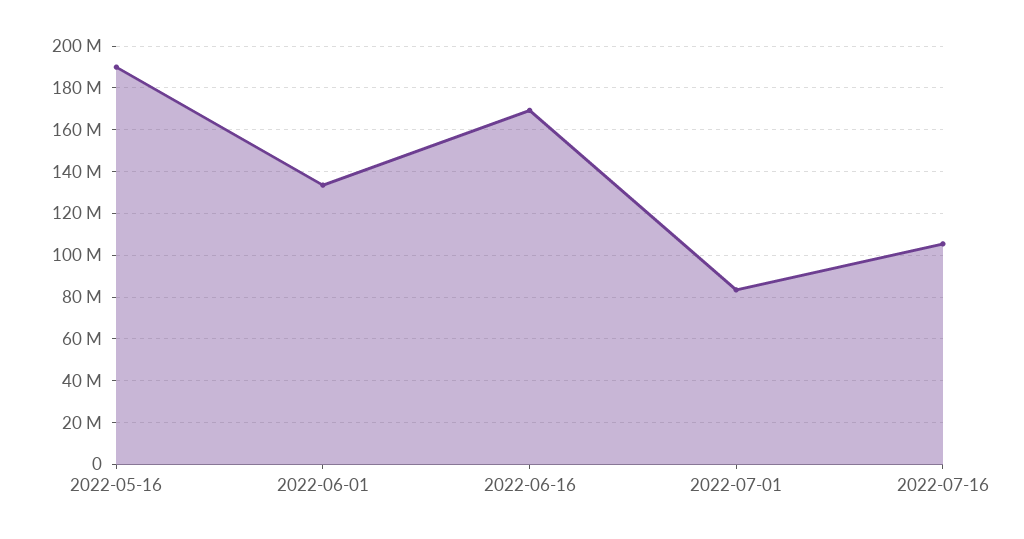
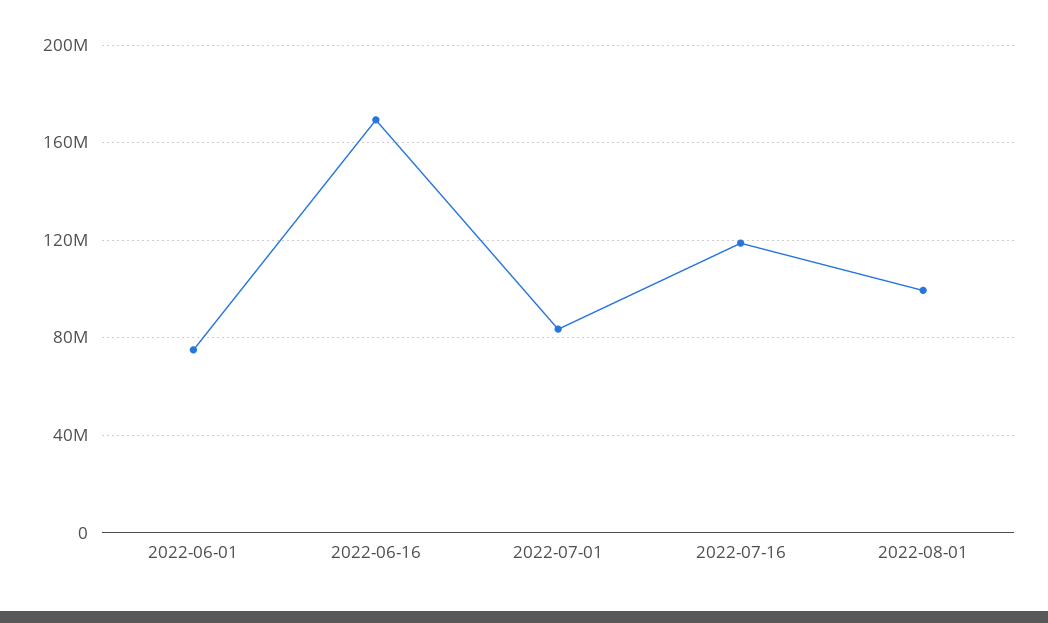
2022-05-16: 190000000 -> none
2022-06-01: 135000000 -> 75000000
2022-07-16: 105000000 -> 120000000
2022-08-01: none -> 100000000

